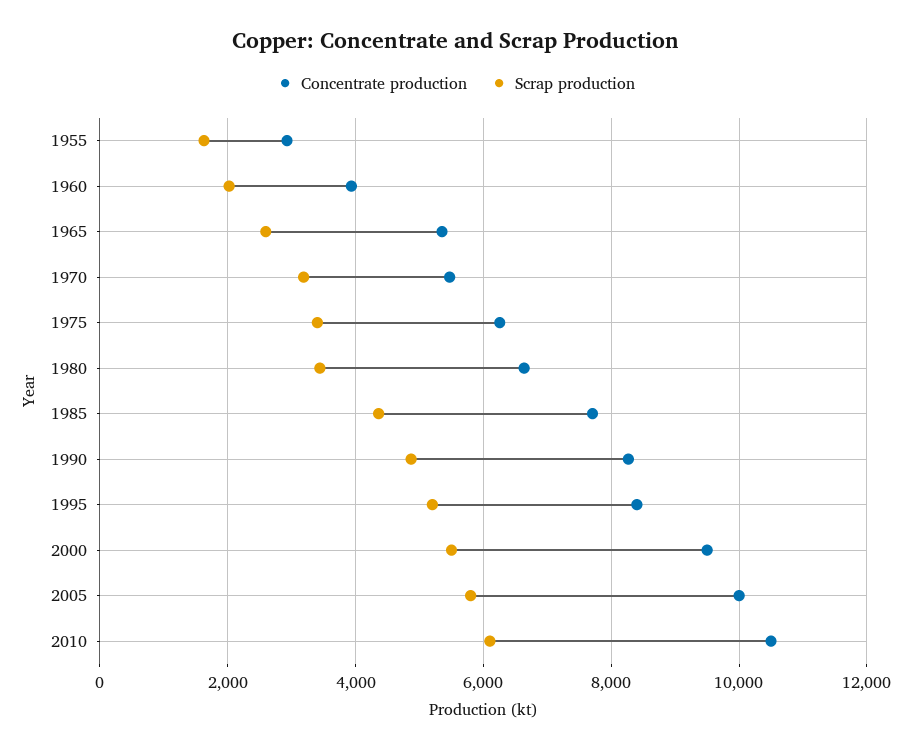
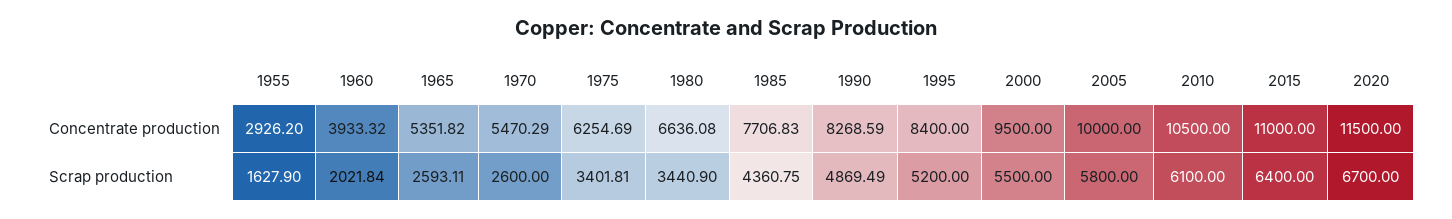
Scrap production, 1970: 3200 -> 2600
Concentrate production, 2015: none -> 11000
Concentrate production, 2020: none -> 11500
Scrap production, 2015: none -> 6400
Scrap production, 2020: none -> 6700

